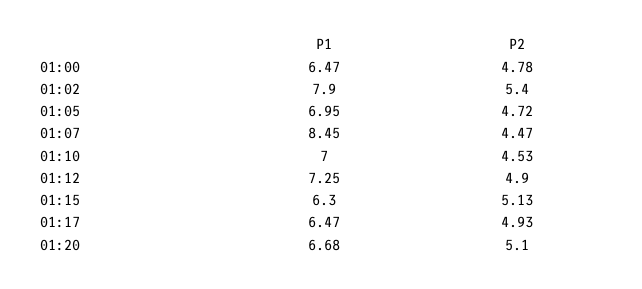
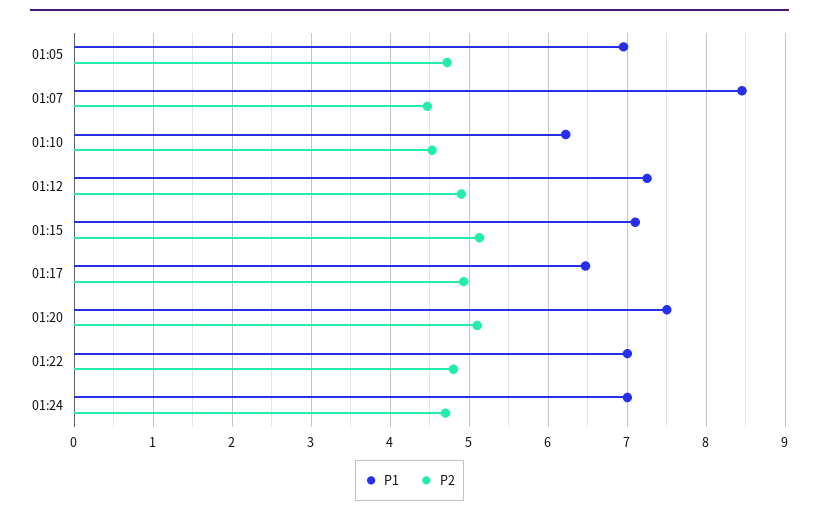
P1, 01:00: 6.47 -> none
P2, 01:00: 4.78 -> none
P1, 01:02: 7.9 -> none
P2, 01:02: 5.4 -> none
P1, 01:10: 7 -> 6.2
P1, 01:15: 6.3 -> 7.1
P1, 01:20: 6.68 -> 7.5
P1, 01:22: none -> 7
P2, 01:22: none -> 4.8
P1, 01:24: none -> 7
P2, 01:24: none -> 4.7

